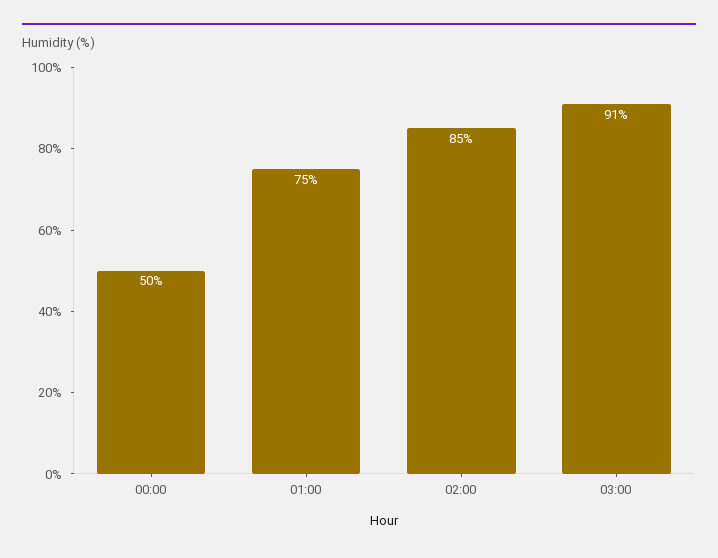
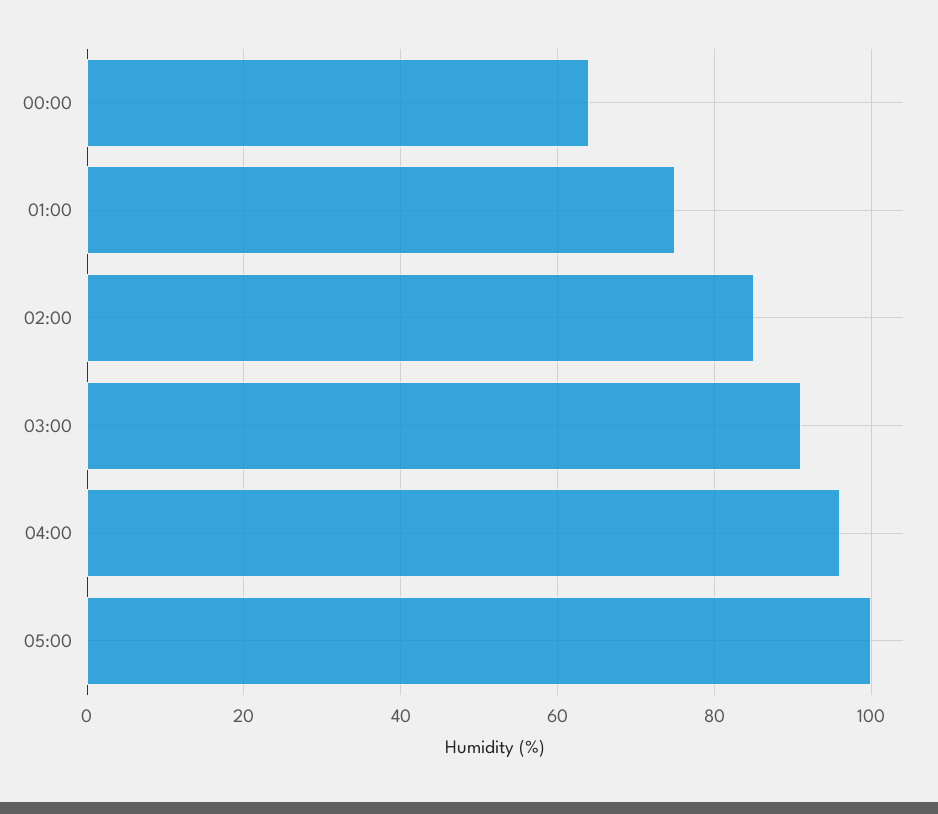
00:00: 50 -> 65
04:00: none -> 95
05:00: none -> 100

